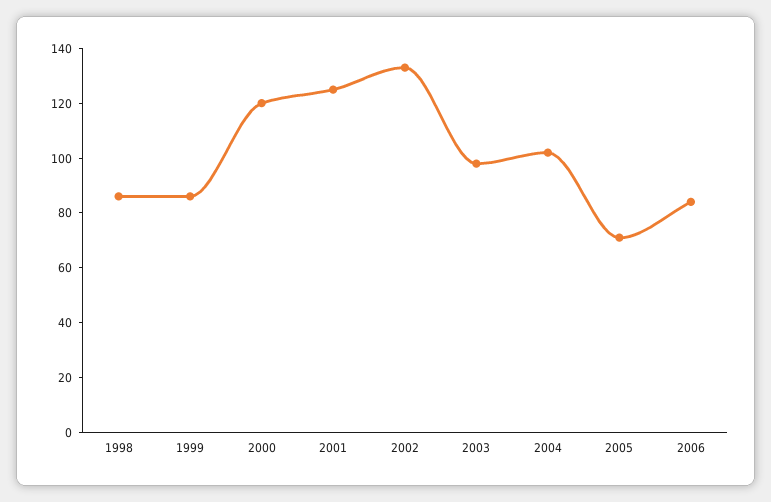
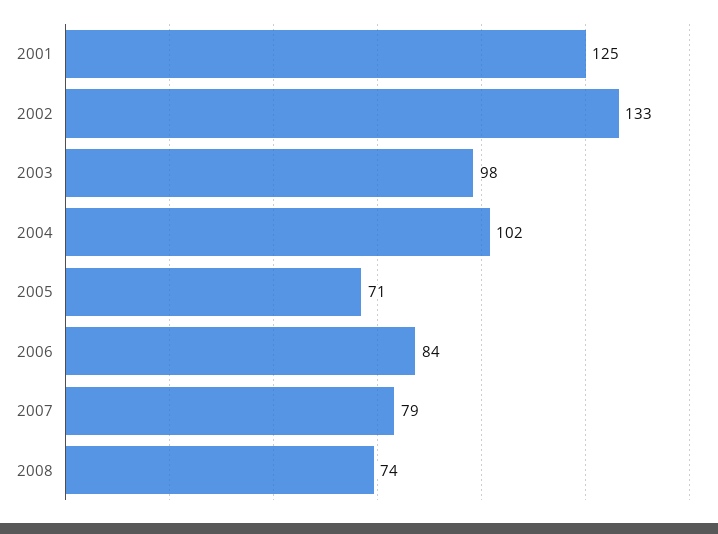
1998: 85 -> none
1999: 85 -> none
2000: 120 -> none
2007: none -> 79
2008: none -> 74

